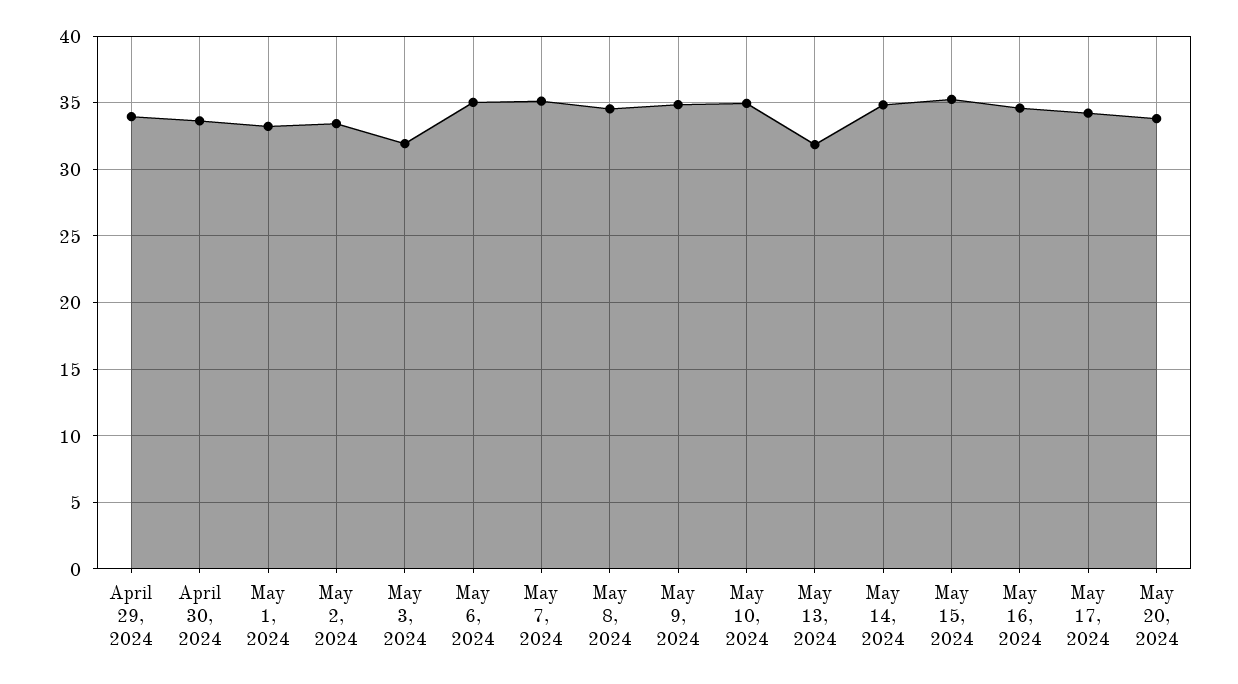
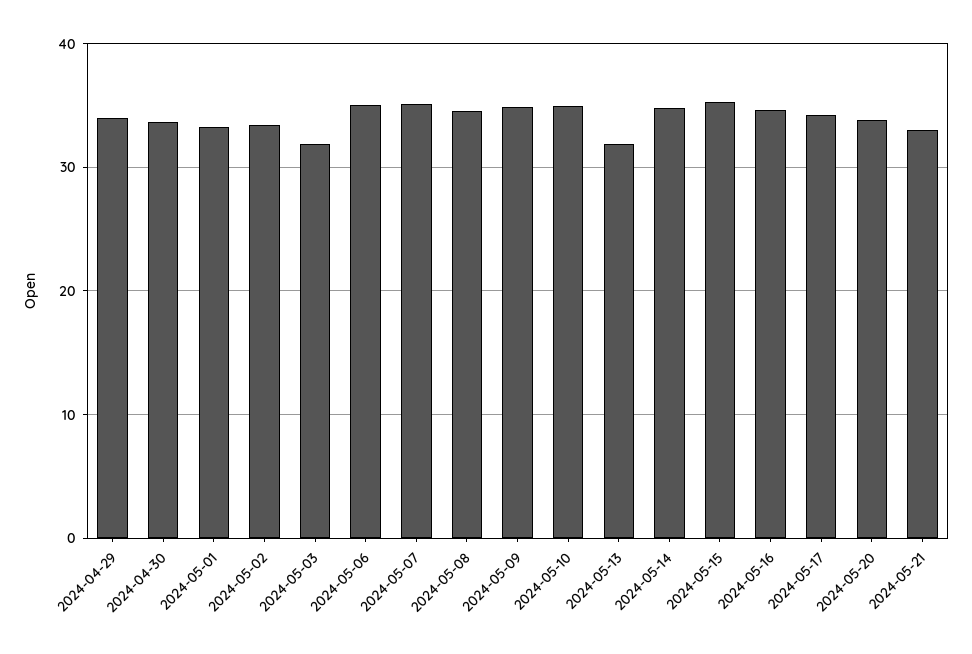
2024-05-21: none -> 33

